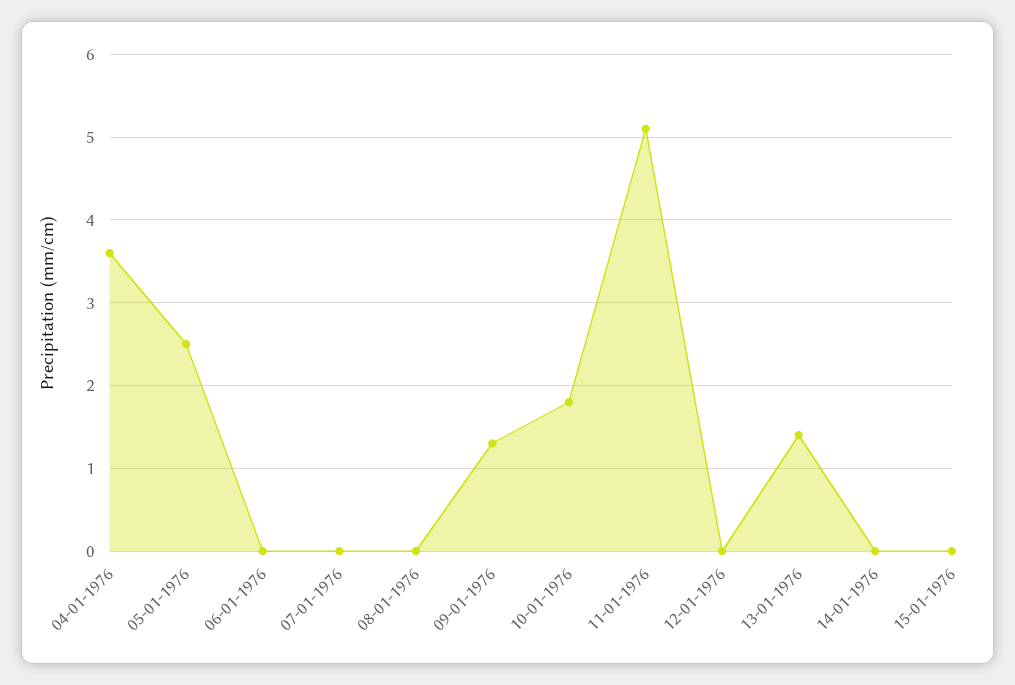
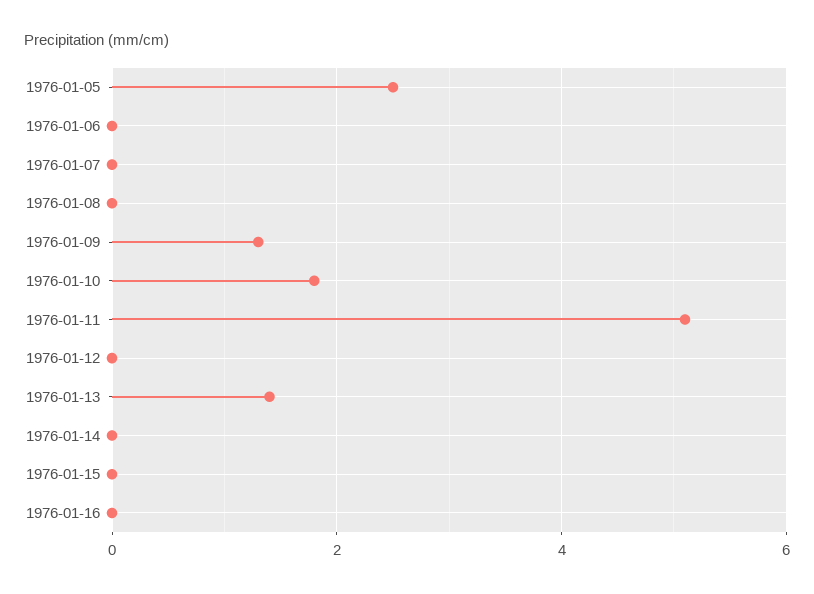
04-01-1976: 3.6 -> none
1976-01-16: none -> 0

